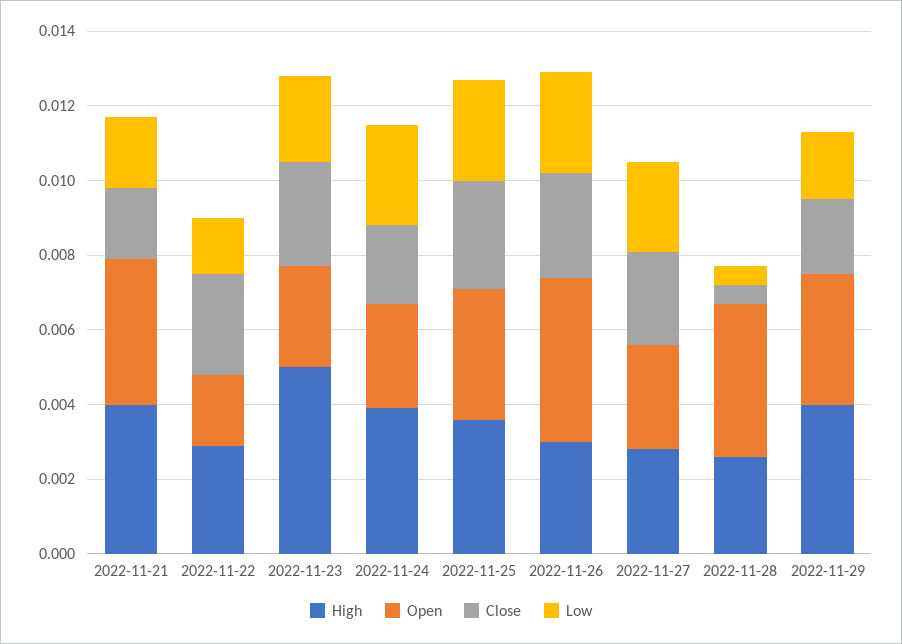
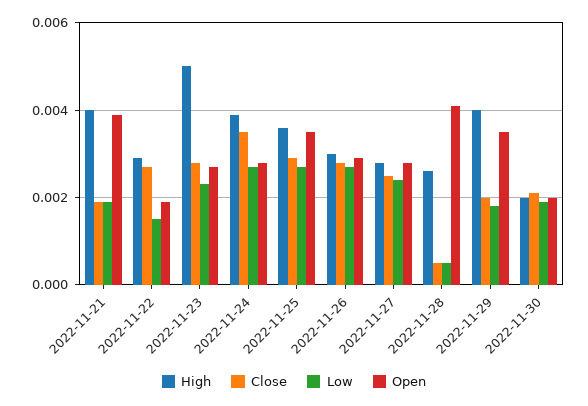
Close, 2022-11-24: 0.002 -> 0.0035
Open, 2022-11-26: 0.0045 -> 0.003
High, 2022-11-30: none -> 0.002
Close, 2022-11-30: none -> 0.002
Low, 2022-11-30: none -> 0.002
Open, 2022-11-30: none -> 0.002

